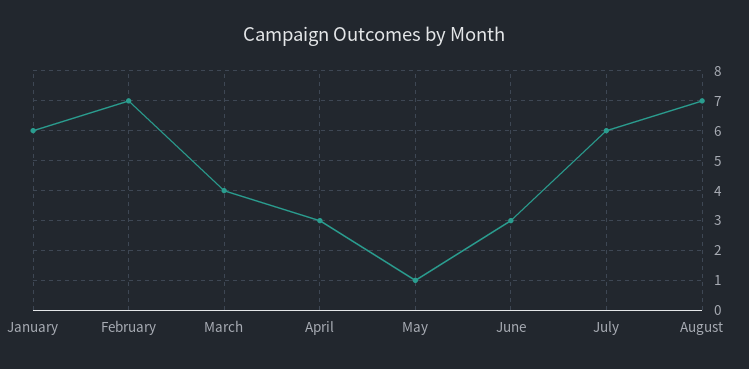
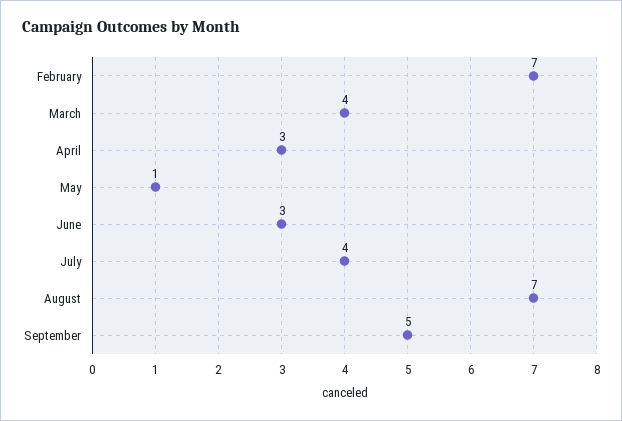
January: 6 -> none
July: 6 -> 4
September: none -> 5

